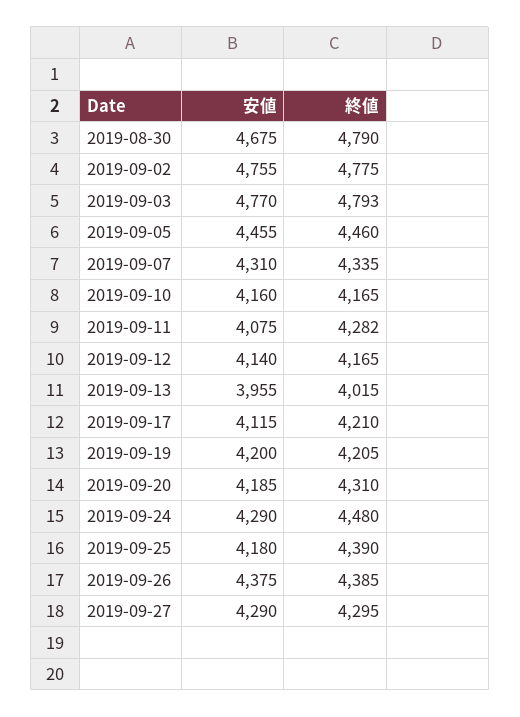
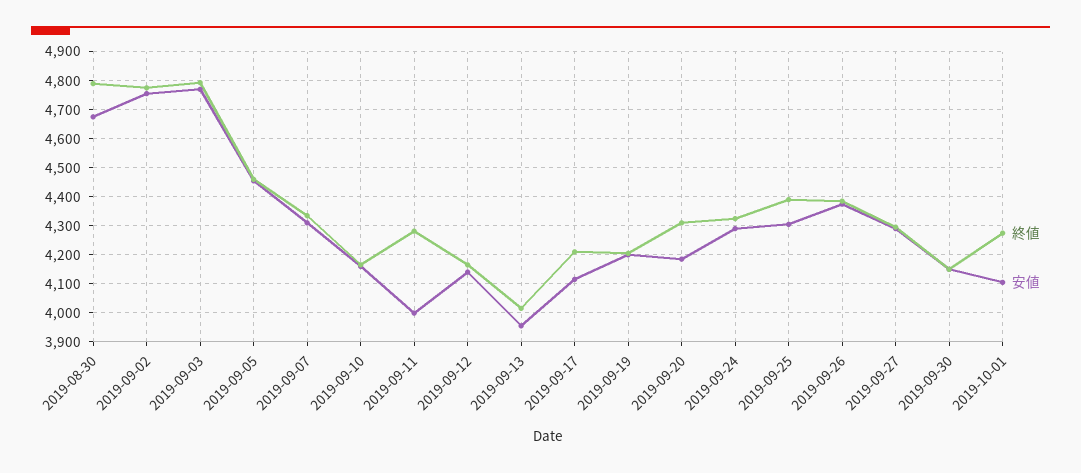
安値, 2019-09-11: 4075 -> 4000
終値, 2019-09-24: 4480 -> 4325
安値, 2019-09-25: 4180 -> 4300
終値, 2019-09-30: none -> 4150
安値, 2019-09-30: none -> 4150
終値, 2019-10-01: none -> 4275
安値, 2019-10-01: none -> 4100

